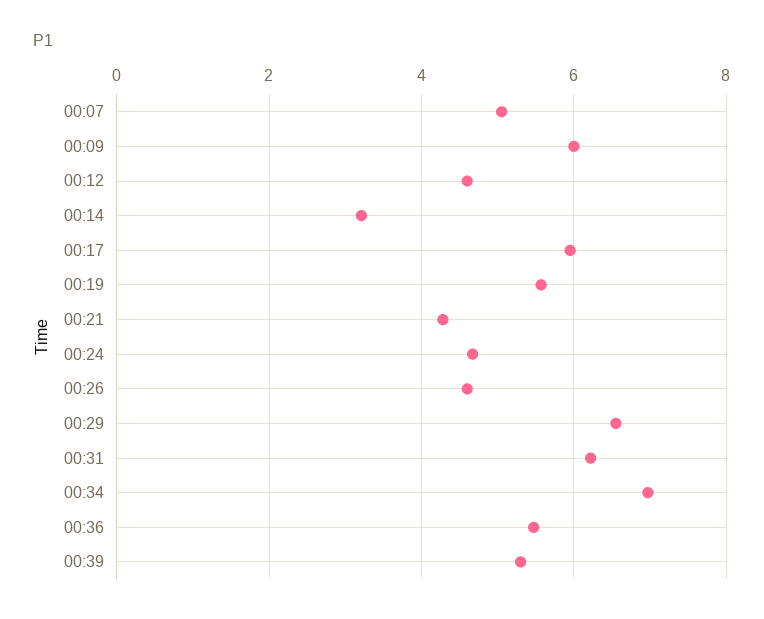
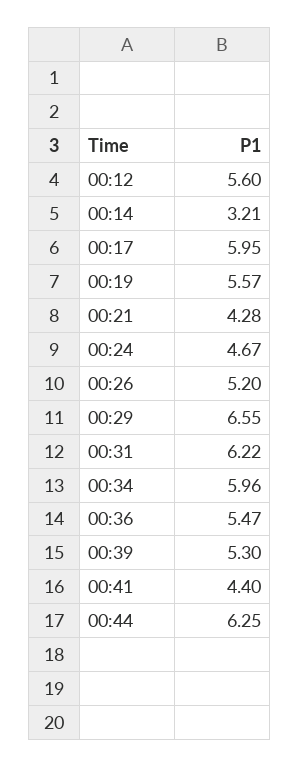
00:07: 5 -> none
00:09: 6 -> none
00:12: 4.6 -> 5.6
00:26: 4.6 -> 5.2
00:34: 7 -> 5.96
00:41: none -> 4.4
00:44: none -> 6.25

